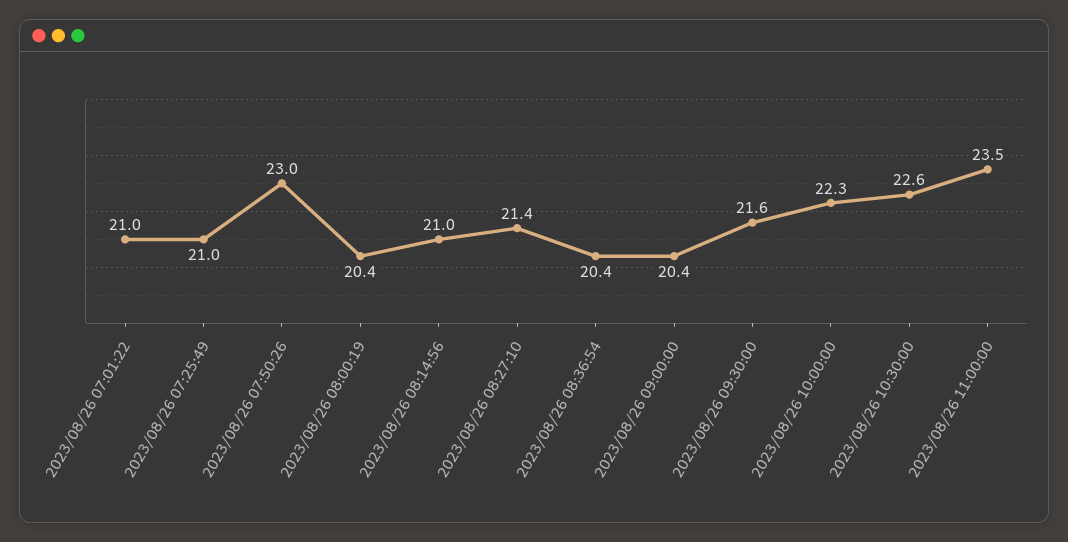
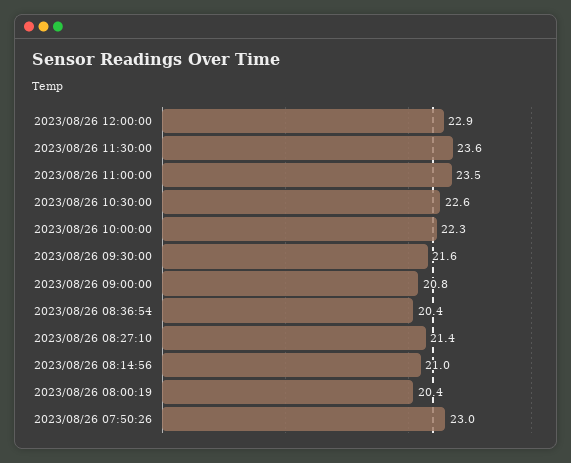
2023/08/26 07:01:22: 21 -> none
2023/08/26 07:25:49: 21 -> none
2023/08/26 09:00:00: 20.4 -> 20.8
2023/08/26 12:00:00: none -> 22.9
2023/08/26 11:30:00: none -> 23.6

